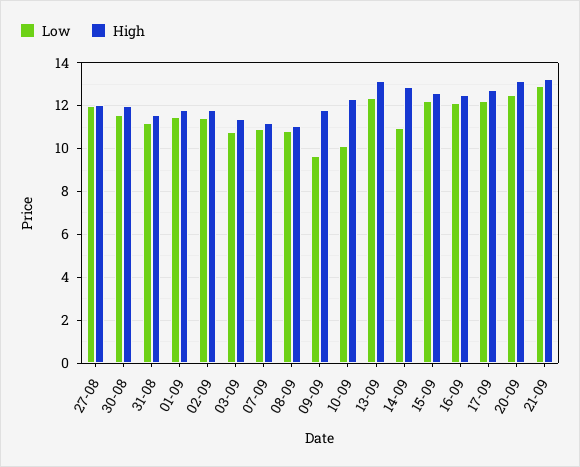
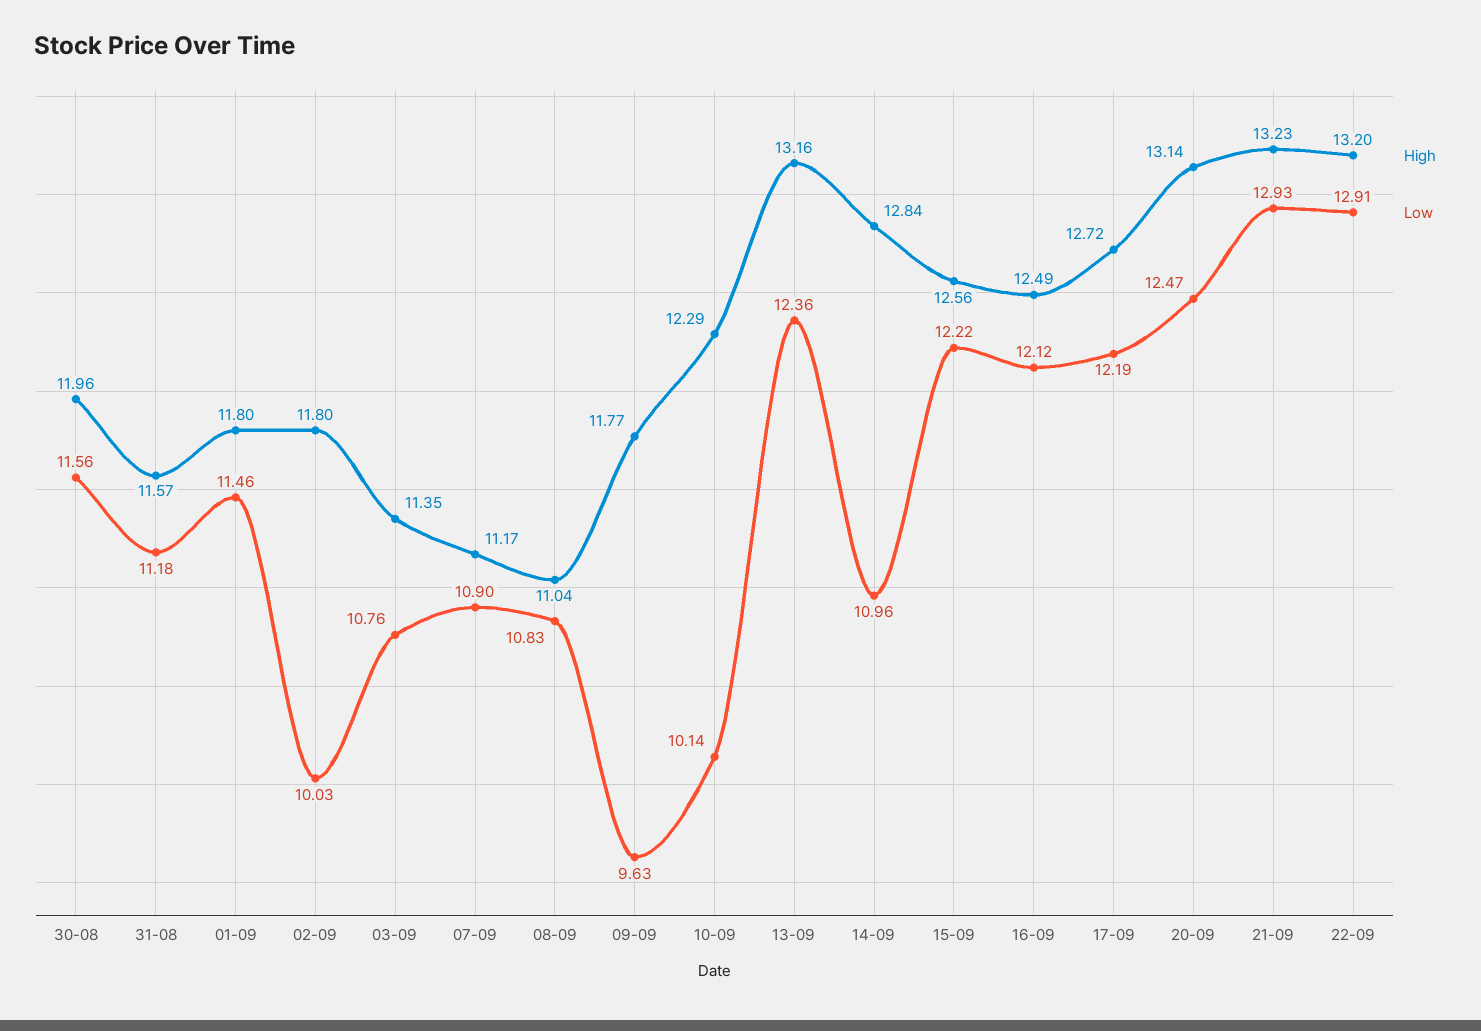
Low, 27-08: 12 -> none
High, 27-08: 12 -> none
Low, 02-09: 11.5 -> 10.03
High, 22-09: none -> 13.2
Low, 22-09: none -> 12.91

